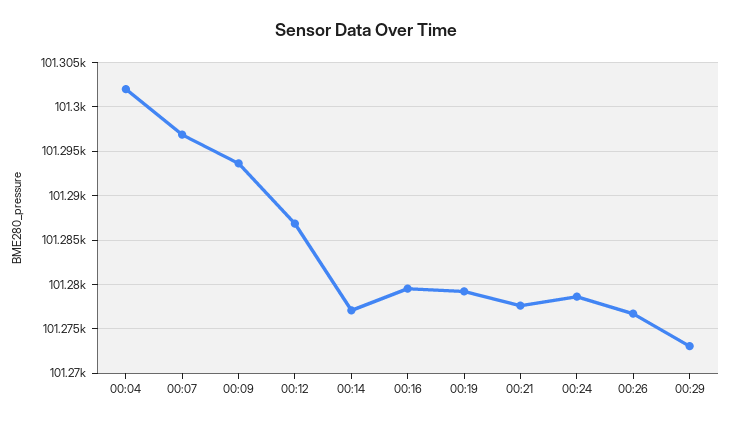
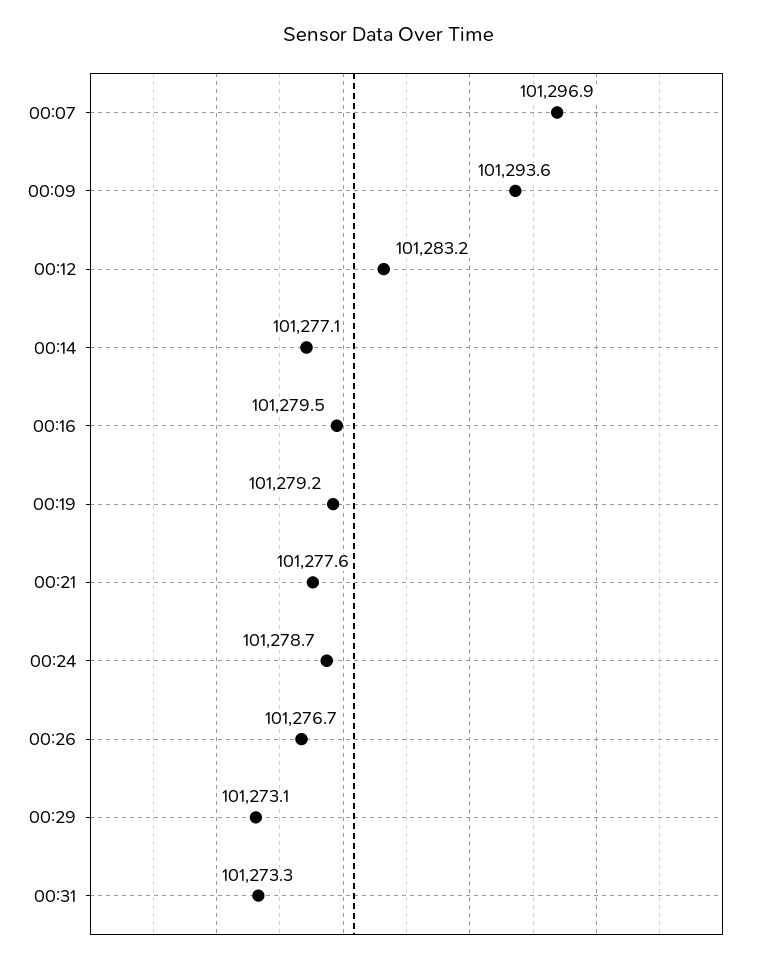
00:04: 101302 -> none
00:12: 101287 -> 101283.2
00:31: none -> 101273.3

